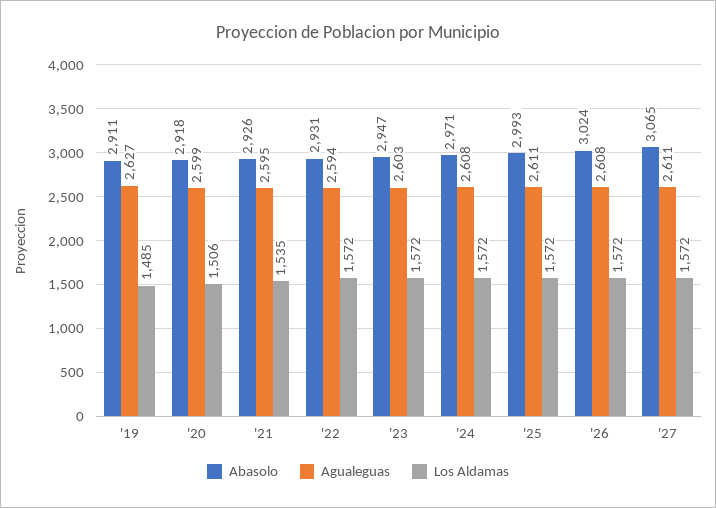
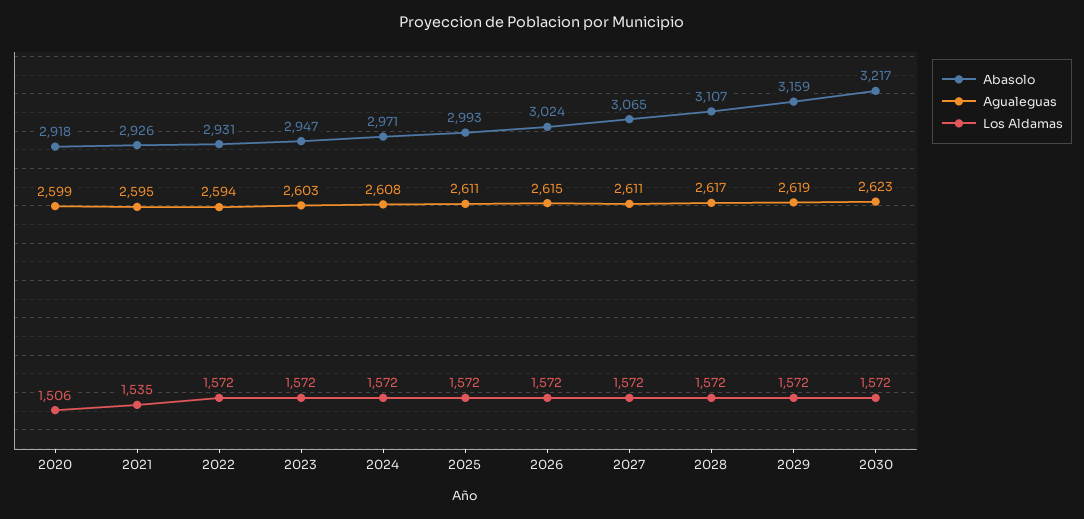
Abasolo, '19: 2911 -> none
Agualeguas, '19: 2627 -> none
Los Aldamas, '19: 1485 -> none
Agualeguas, '26: 2608 -> 2615
Abasolo, 2028: none -> 3107
Agualeguas, 2028: none -> 2617
Los Aldamas, 2028: none -> 1572
Abasolo, 2029: none -> 3159
Agualeguas, 2029: none -> 2619
Los Aldamas, 2029: none -> 1572
Abasolo, 2030: none -> 3217
Agualeguas, 2030: none -> 2623
Los Aldamas, 2030: none -> 1572

